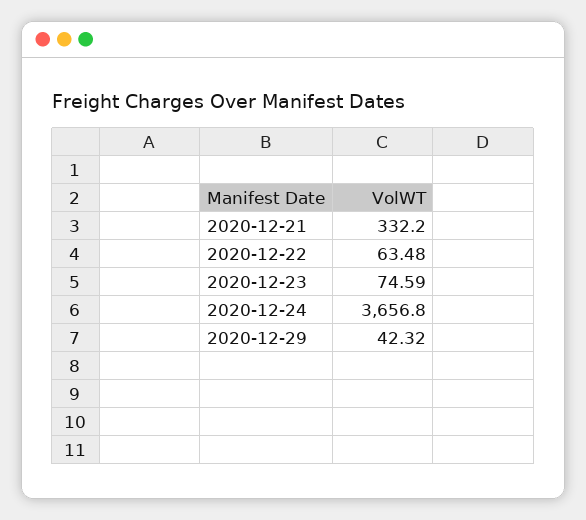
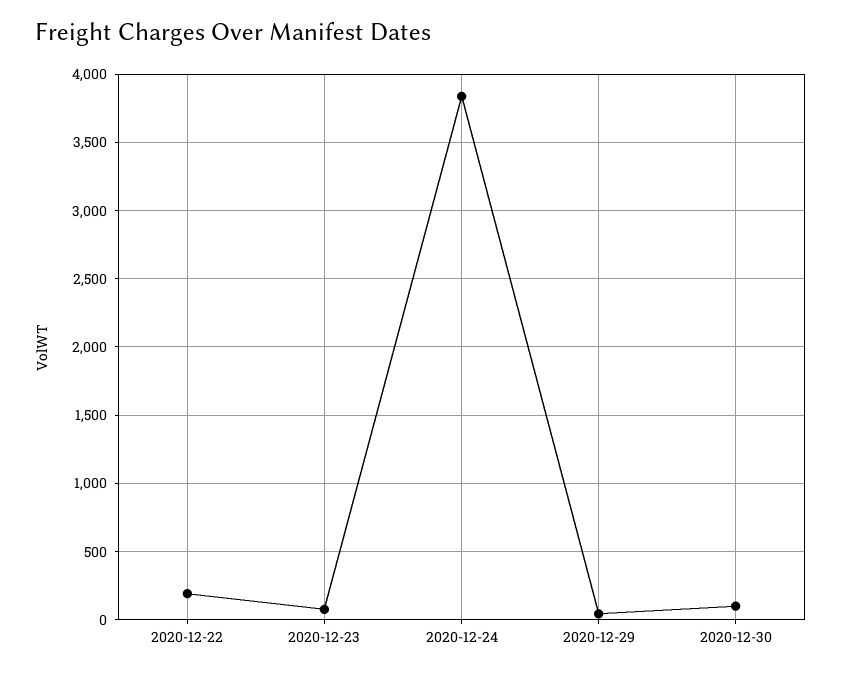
2020-12-21: 332.2 -> none
2020-12-22: 63.48 -> 200
2020-12-24: 3656.8 -> 3850
2020-12-30: none -> 100

